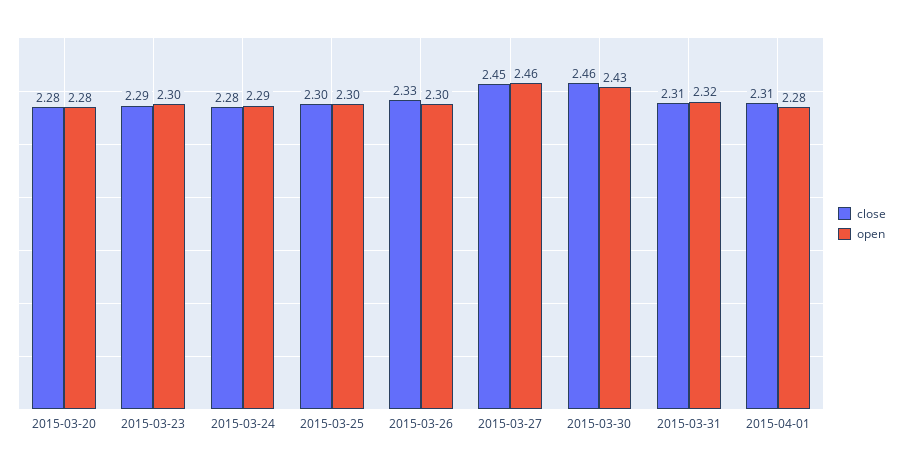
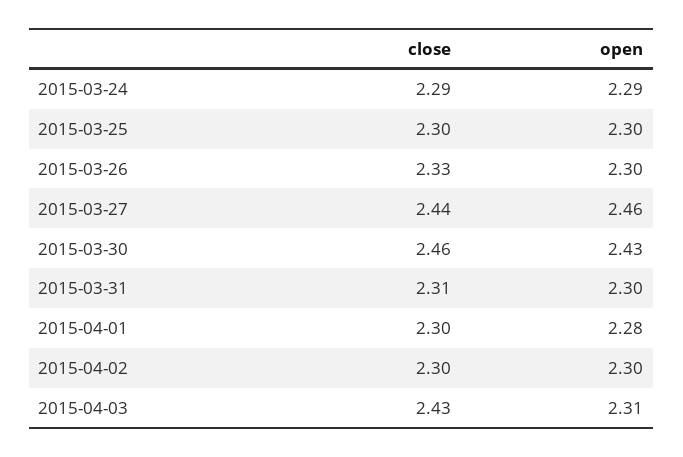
close, 2015-03-20: 2.28 -> none
open, 2015-03-20: 2.28 -> none
close, 2015-03-23: 2.29 -> none
open, 2015-03-23: 2.3 -> none
close, 2015-03-24: 2.28 -> 2.29
close, 2015-03-27: 2.45 -> 2.44
open, 2015-03-31: 2.32 -> 2.3
close, 2015-04-01: 2.31 -> 2.3
close, 2015-04-02: none -> 2.3
open, 2015-04-02: none -> 2.3
close, 2015-04-03: none -> 2.43
open, 2015-04-03: none -> 2.31

